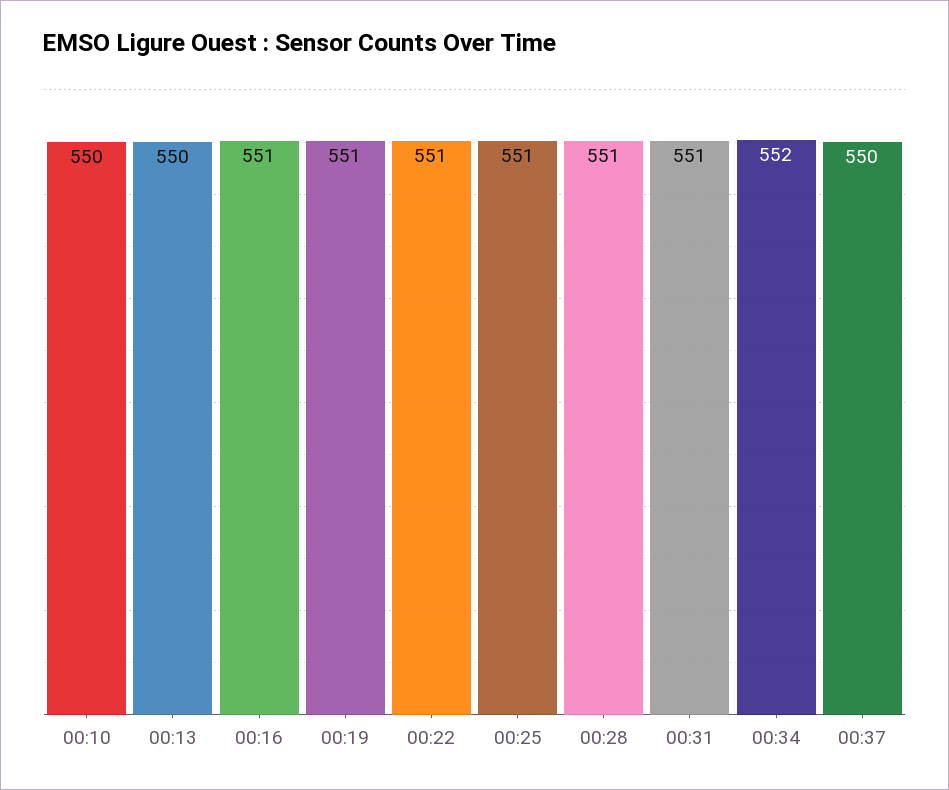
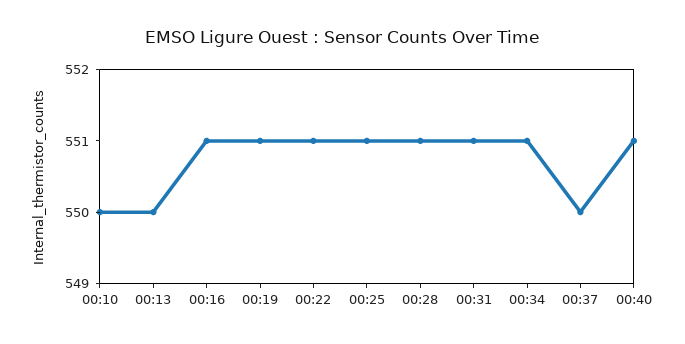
00:34: 552 -> 551
00:40: none -> 551

